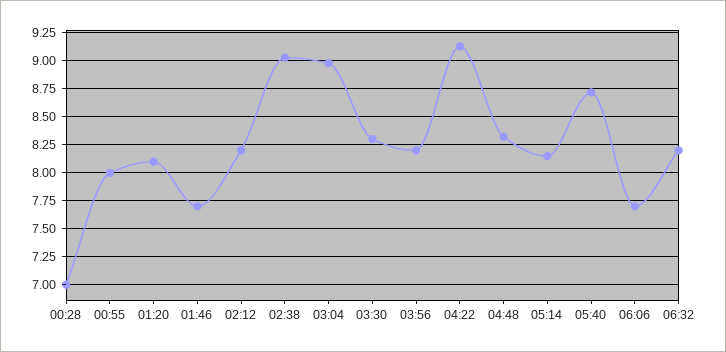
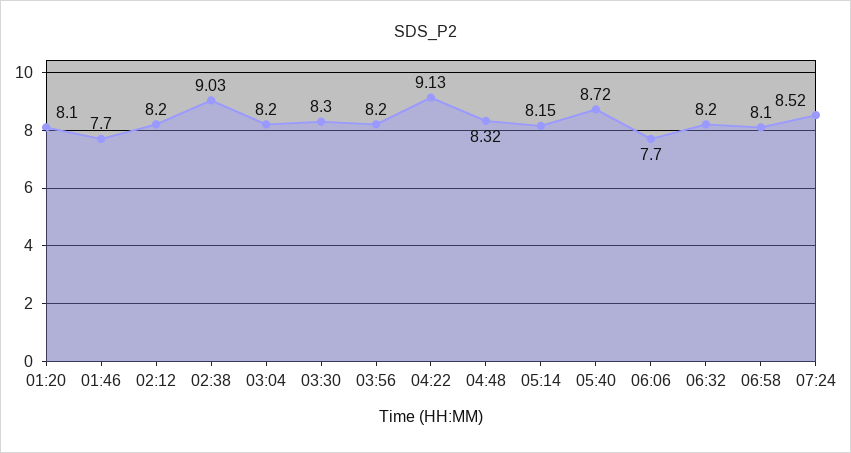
00:28: 7 -> none
00:55: 8 -> none
03:04: 9 -> 8.2
06:58: none -> 8.1
07:24: none -> 8.52

